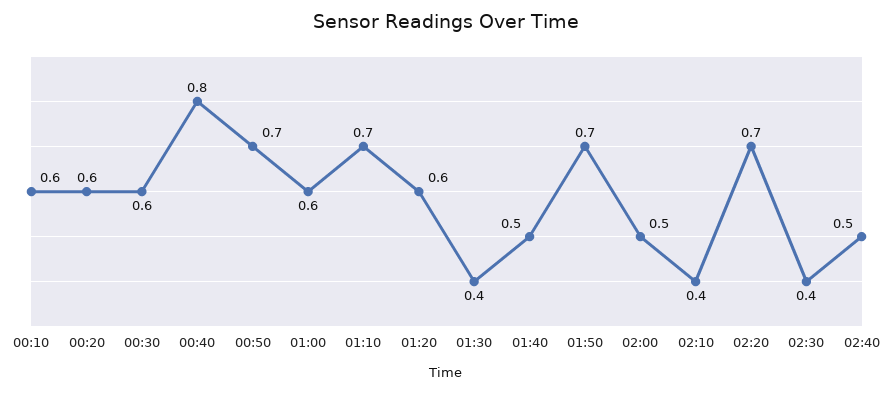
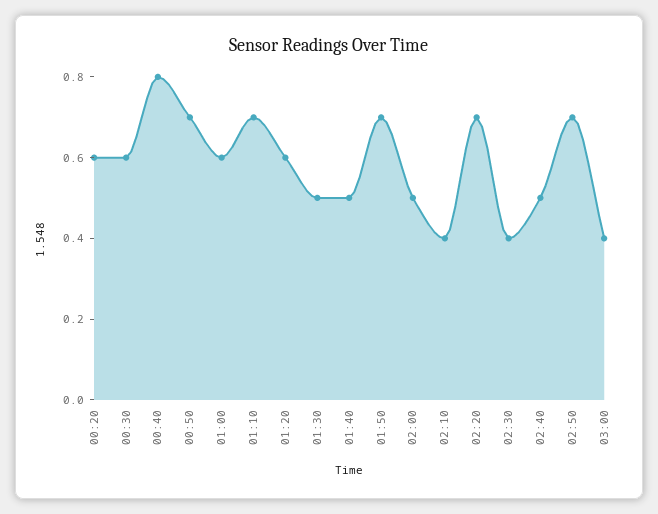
00:10: 0.6 -> none
01:30: 0.4 -> 0.5
02:50: none -> 0.7
03:00: none -> 0.4

